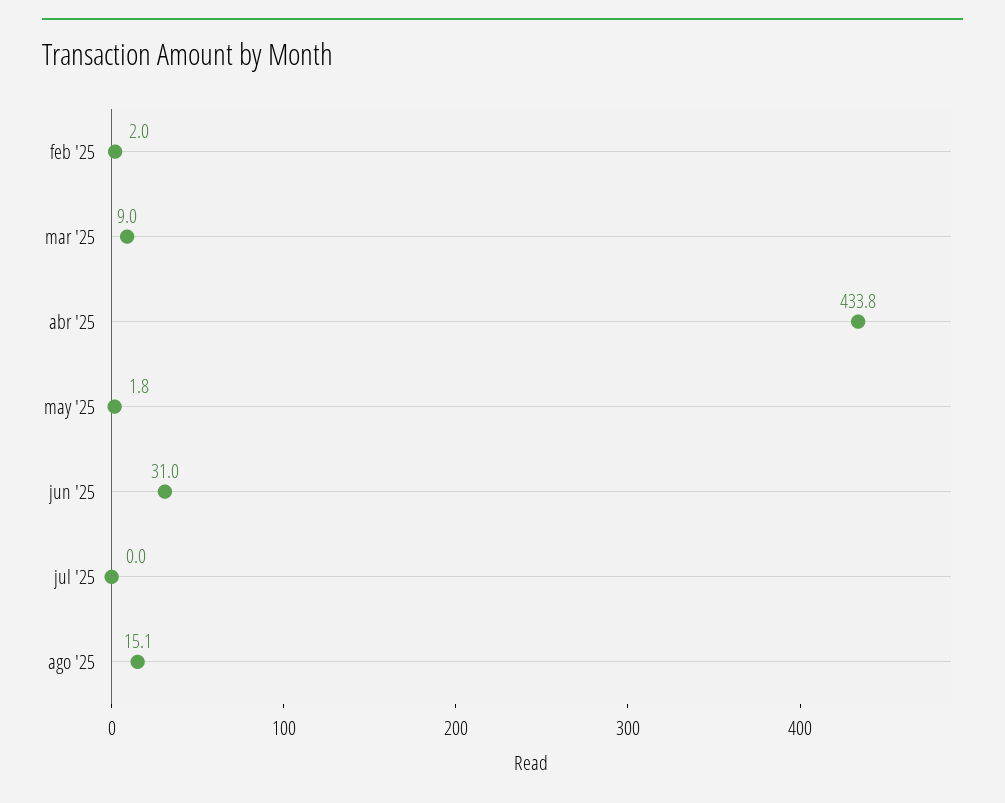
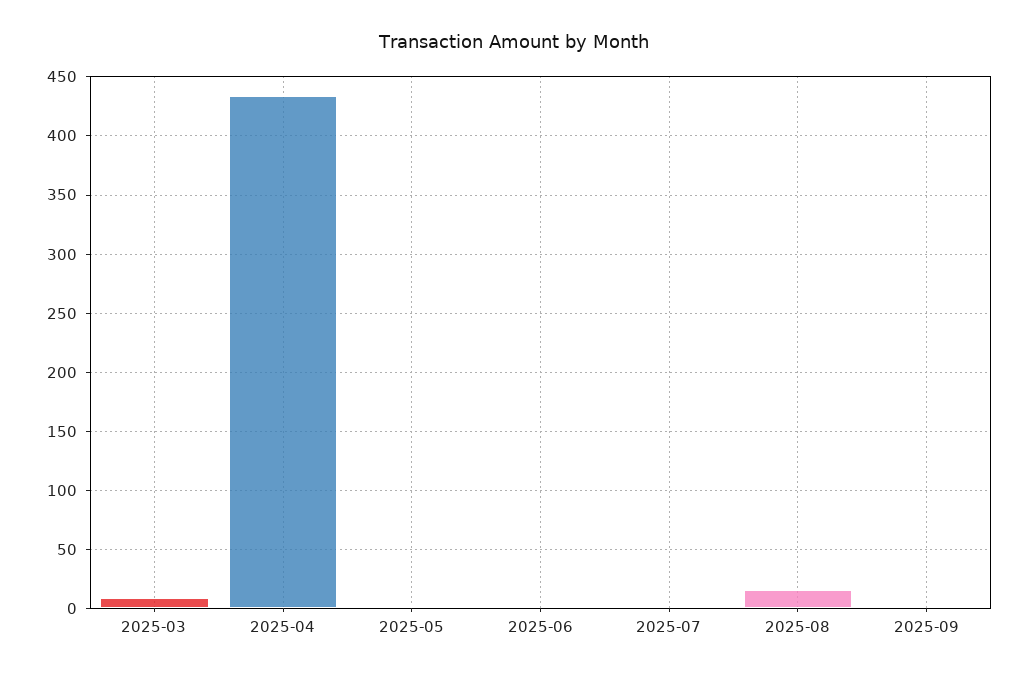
feb '25: 2 -> none
jun '25: 31 -> 0
2025-09: none -> 0

